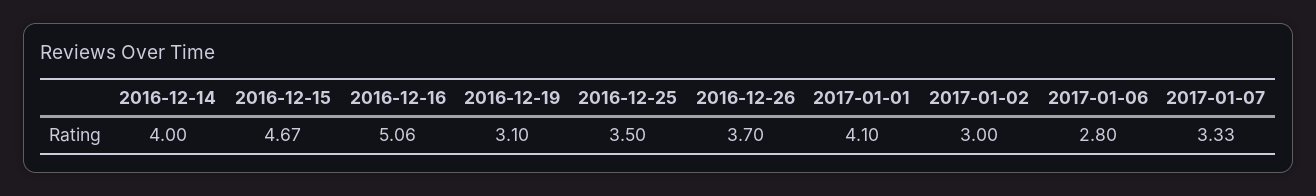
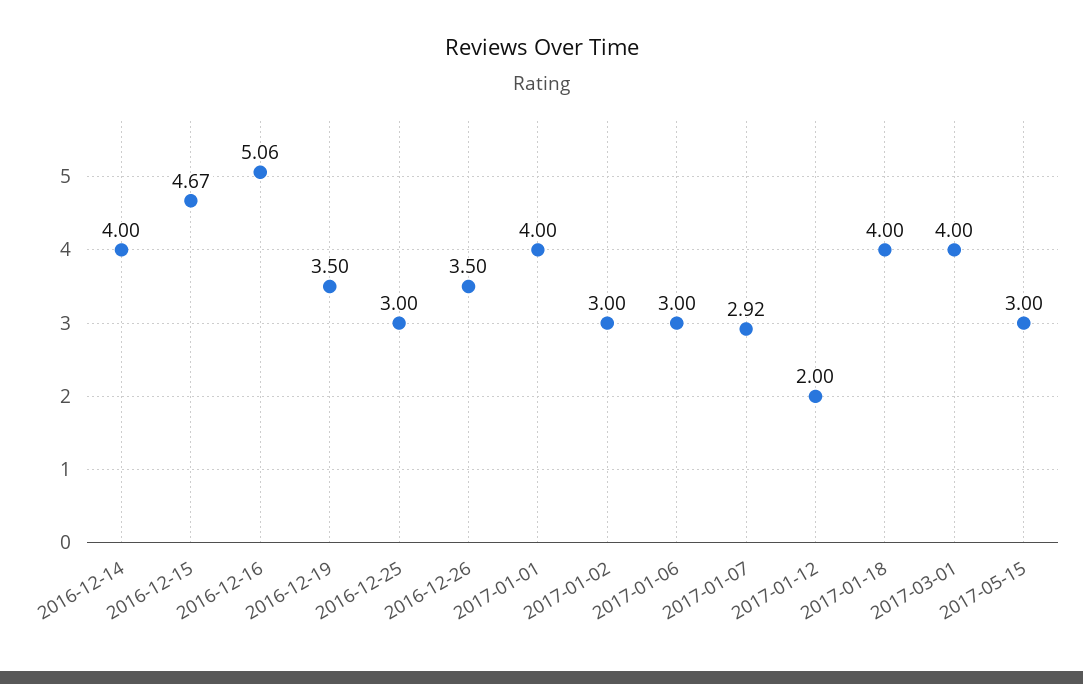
2016-12-19: 3.1 -> 3.5
2016-12-25: 3.5 -> 3
2016-12-26: 3.7 -> 3.5
2017-01-01: 4.1 -> 4
2017-01-06: 2.8 -> 3
2017-01-07: 3.33 -> 2.92
2017-01-12: none -> 2
2017-01-18: none -> 4
2017-03-01: none -> 4
2017-05-15: none -> 3

